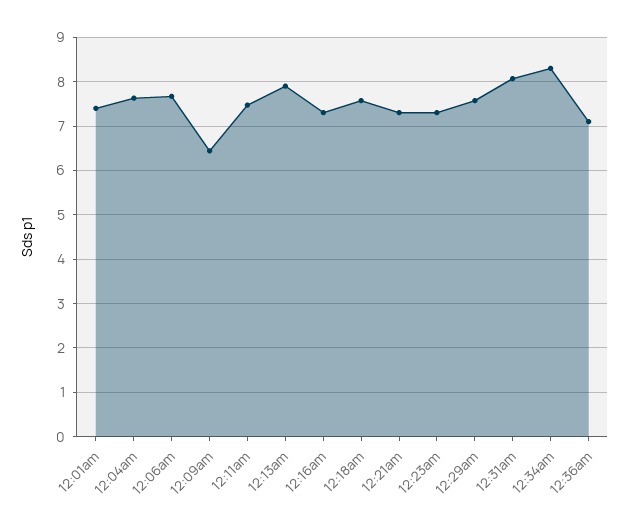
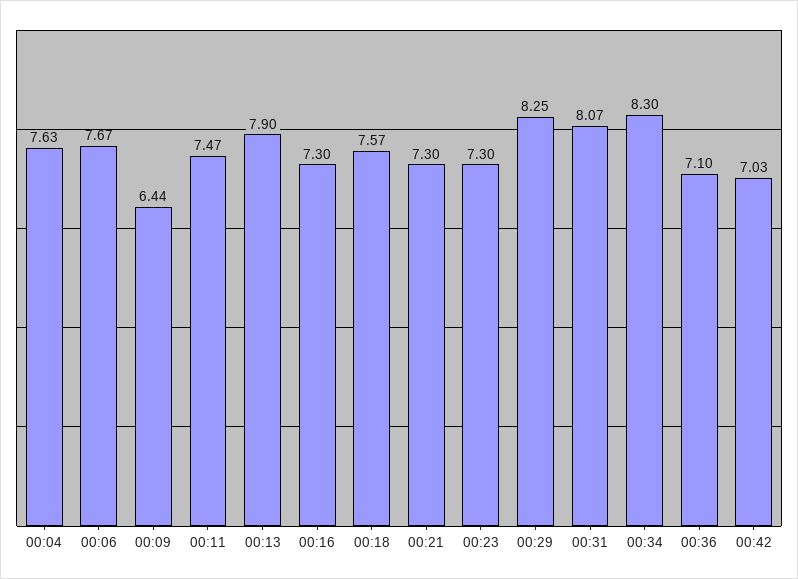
12:01am: 7.4 -> none
12:29am: 7.6 -> 8.25
00:42: none -> 7.03

